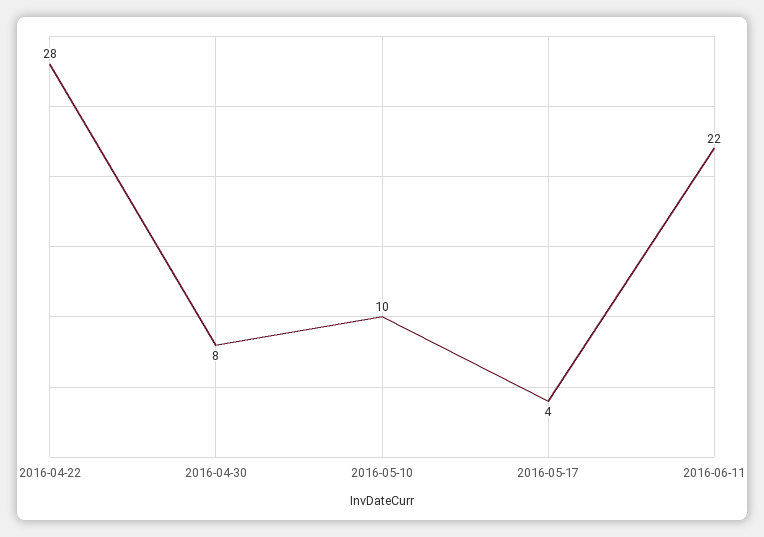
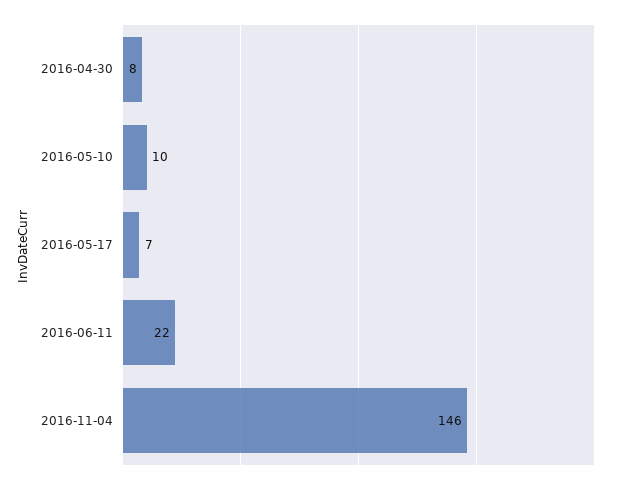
2016-04-22: 28 -> none
2016-05-17: 4 -> 7
2016-11-04: none -> 146

